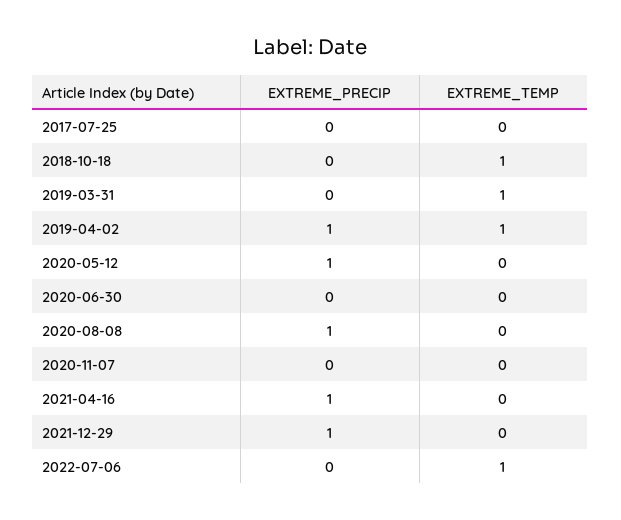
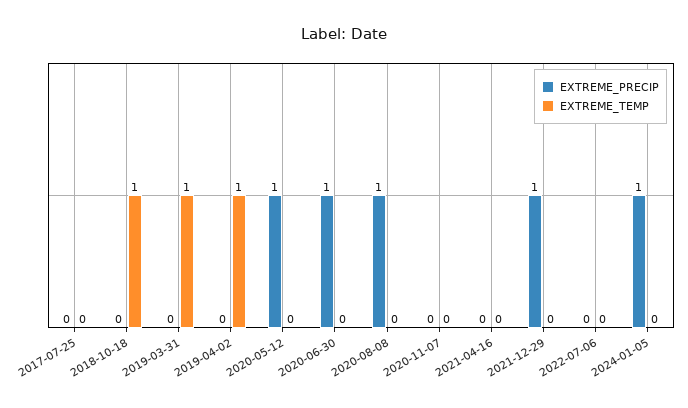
EXTREME_PRECIP, 2019-04-02: 1 -> 0
EXTREME_PRECIP, 2020-06-30: 0 -> 1
EXTREME_PRECIP, 2021-04-16: 1 -> 0
EXTREME_TEMP, 2022-07-06: 1 -> 0
EXTREME_PRECIP, 2024-01-05: none -> 1
EXTREME_TEMP, 2024-01-05: none -> 0

